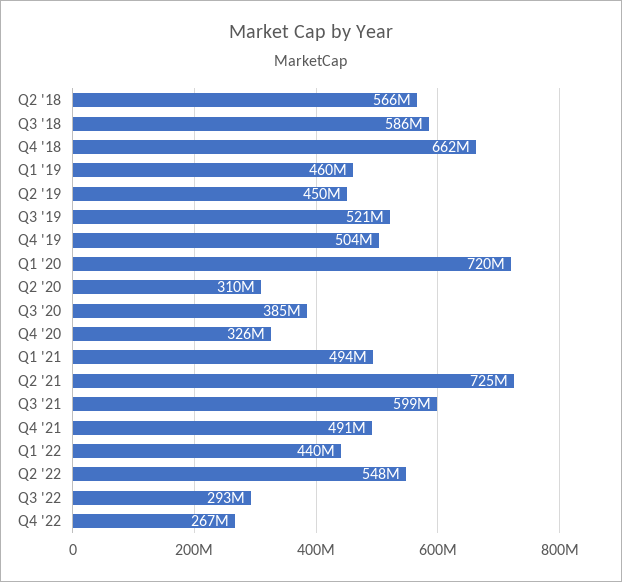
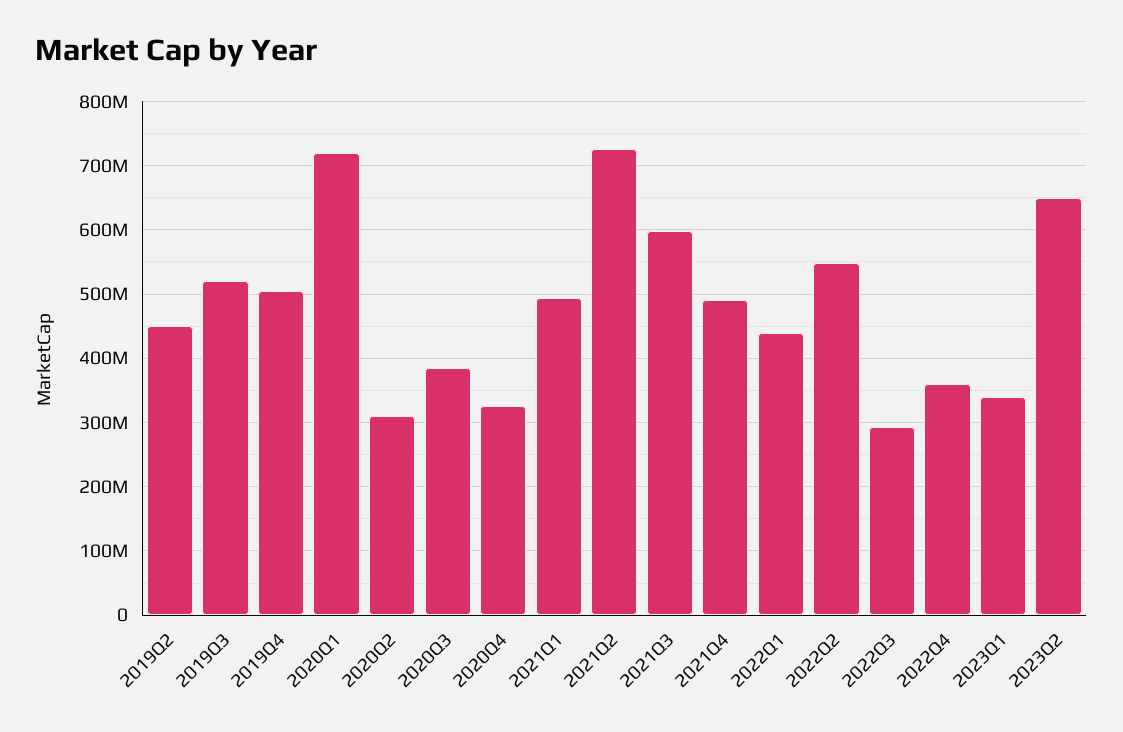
Q2 '18: 566000000 -> none
Q3 '18: 586000000 -> none
Q4 '18: 662000000 -> none
Q1 '19: 460000000 -> none
Q4 '22: 267000000 -> 360000000
2023Q1: none -> 340000000
2023Q2: none -> 650000000

